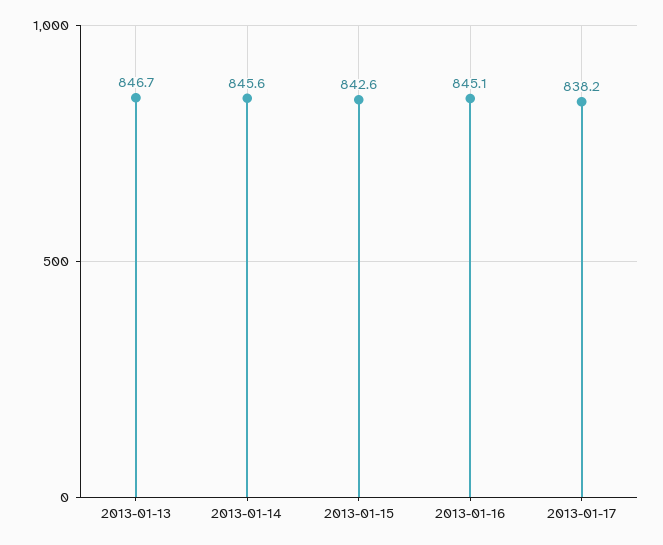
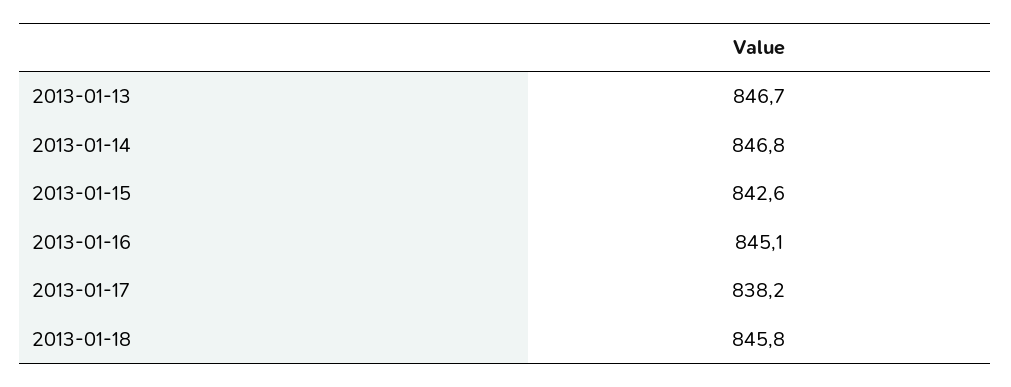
2013-01-14: 845.6 -> 846.8
2013-01-18: none -> 845.8

